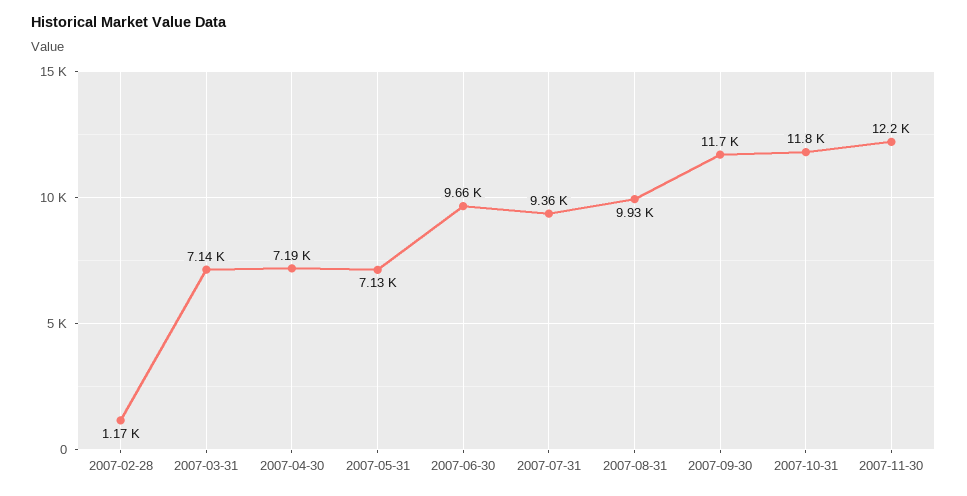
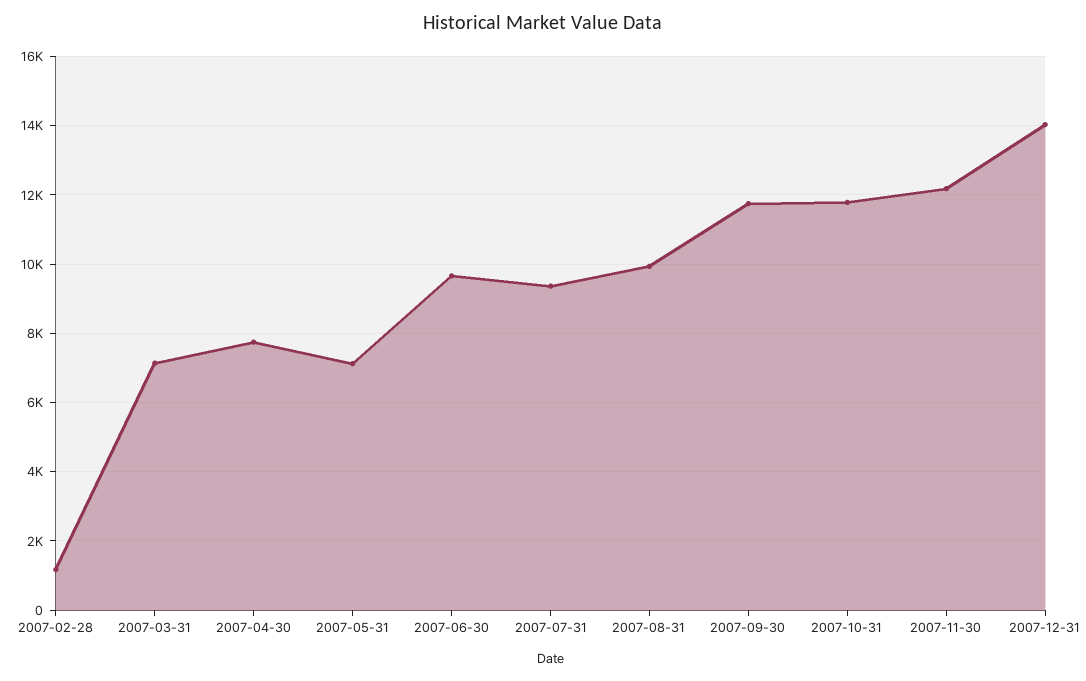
2007-04-30: 7190 -> 7800
2007-12-31: none -> 14000

